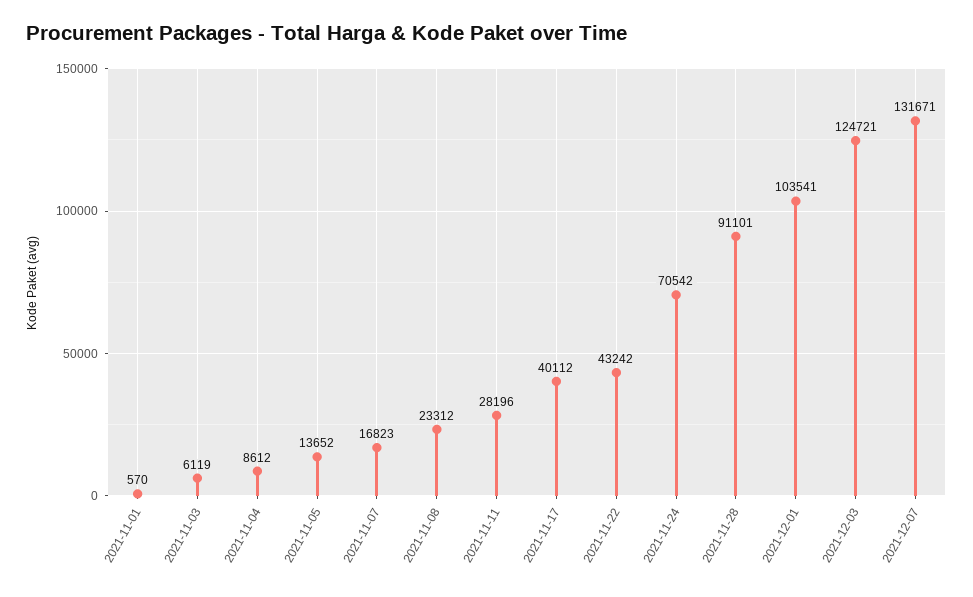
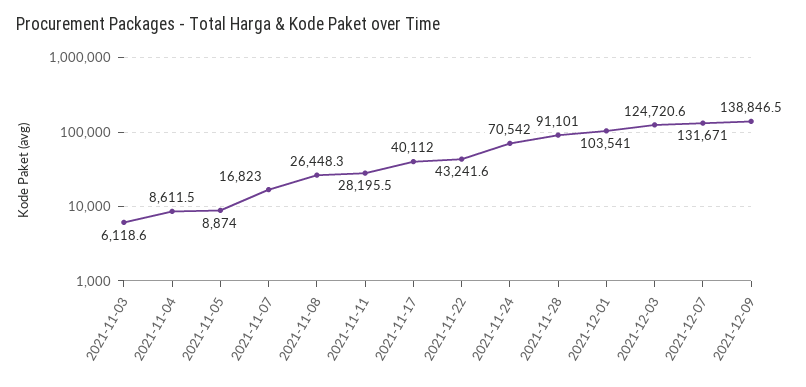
2021-11-01: 570 -> none
2021-11-05: 13652 -> 8874
2021-11-08: 23312 -> 26448.3
2021-12-09: none -> 138846.5

